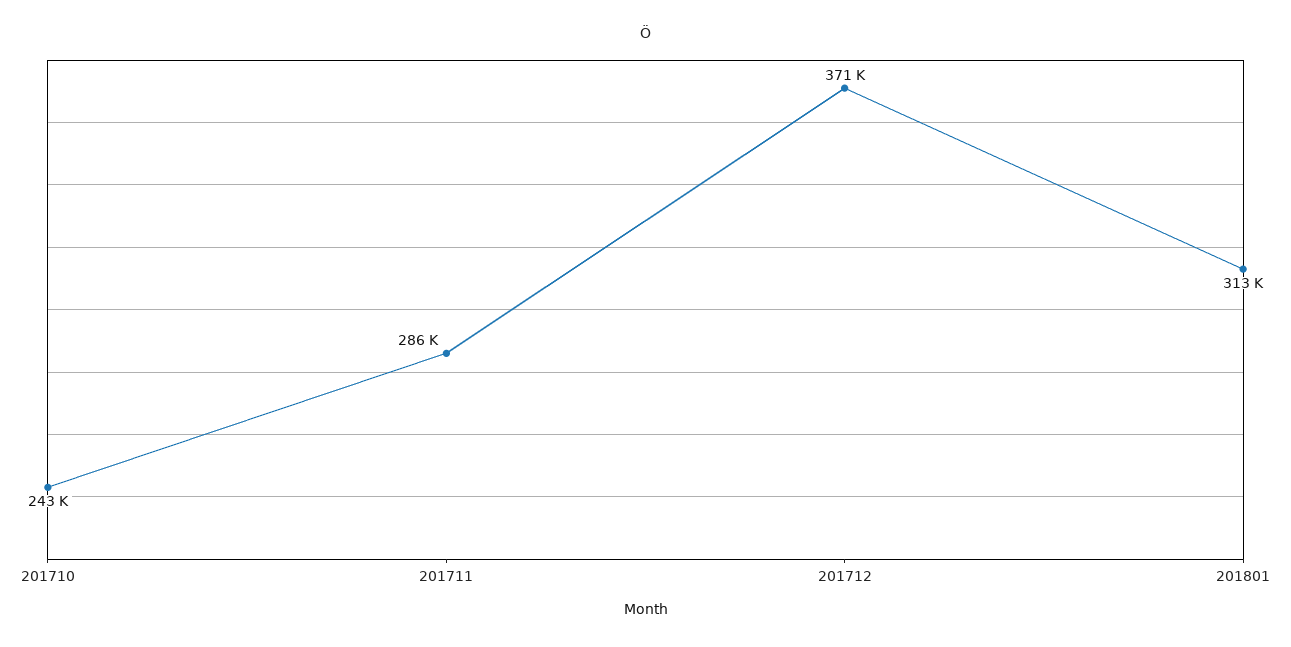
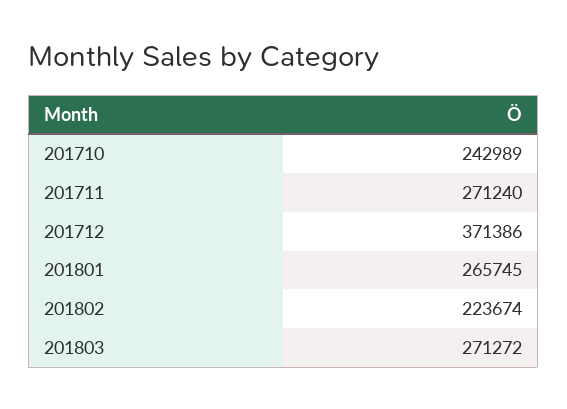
201711: 286000 -> 271240
201801: 313000 -> 265745
201802: none -> 223674
201803: none -> 271272

